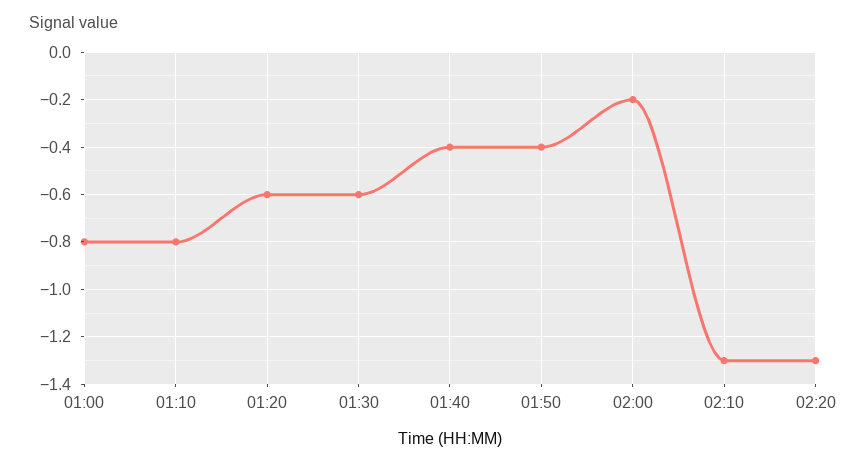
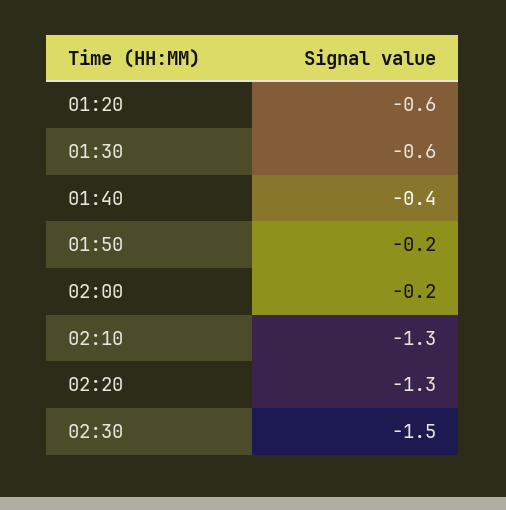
01:00: -0.8 -> none
01:10: -0.8 -> none
01:50: -0.4 -> -0.2
02:30: none -> -1.5

